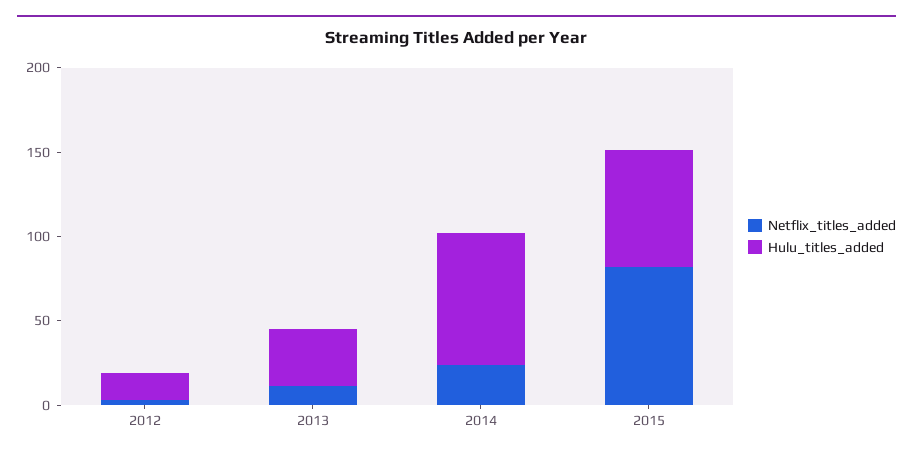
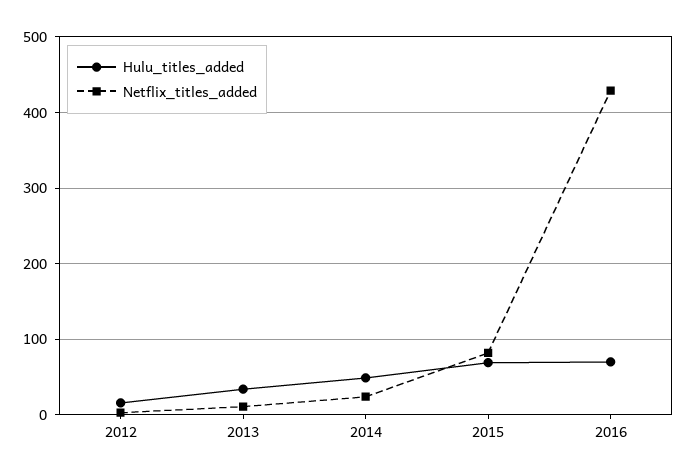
Hulu_titles_added, 2014: 80 -> 50
Hulu_titles_added, 2016: none -> 70
Netflix_titles_added, 2016: none -> 430

